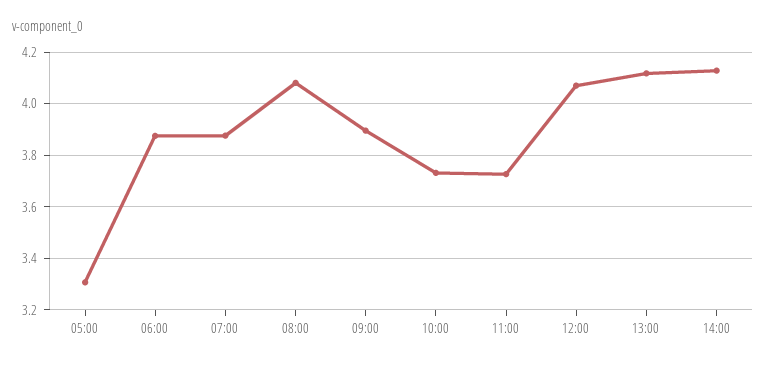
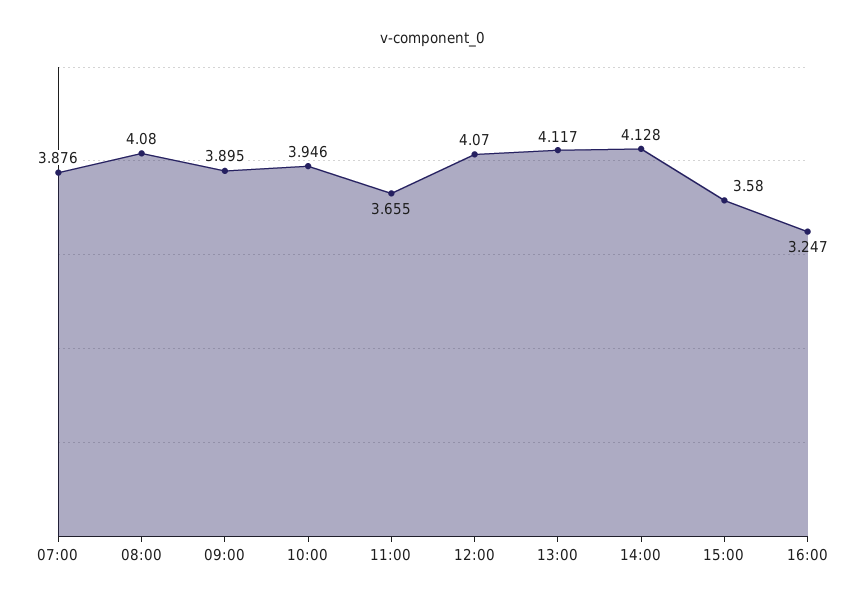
05:00: 3.3 -> none
06:00: 3.875 -> none
10:00: 3.725 -> 3.946
11:00: 3.725 -> 3.655
15:00: none -> 3.58
16:00: none -> 3.247

